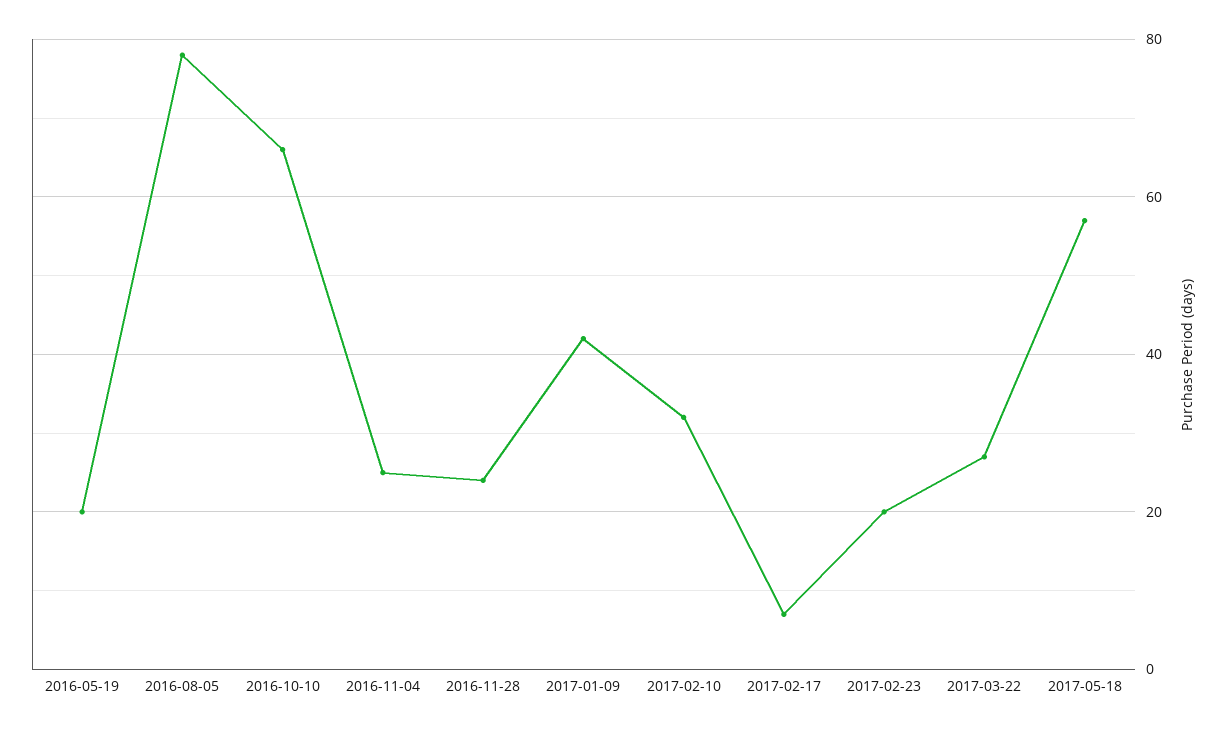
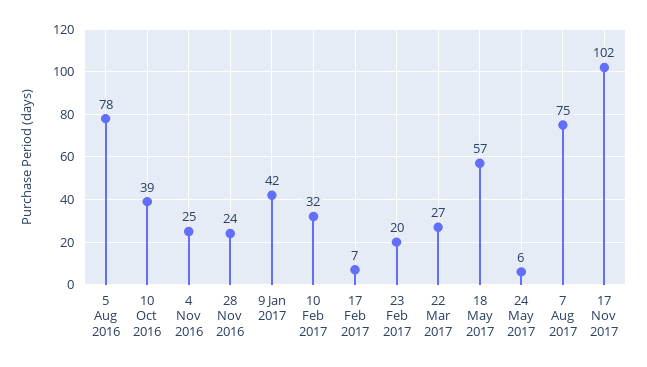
2016-05-19: 20 -> none
2016-10-10: 65 -> 39
24 May 2017: none -> 6
7 Aug 2017: none -> 75
17 Nov 2017: none -> 102

